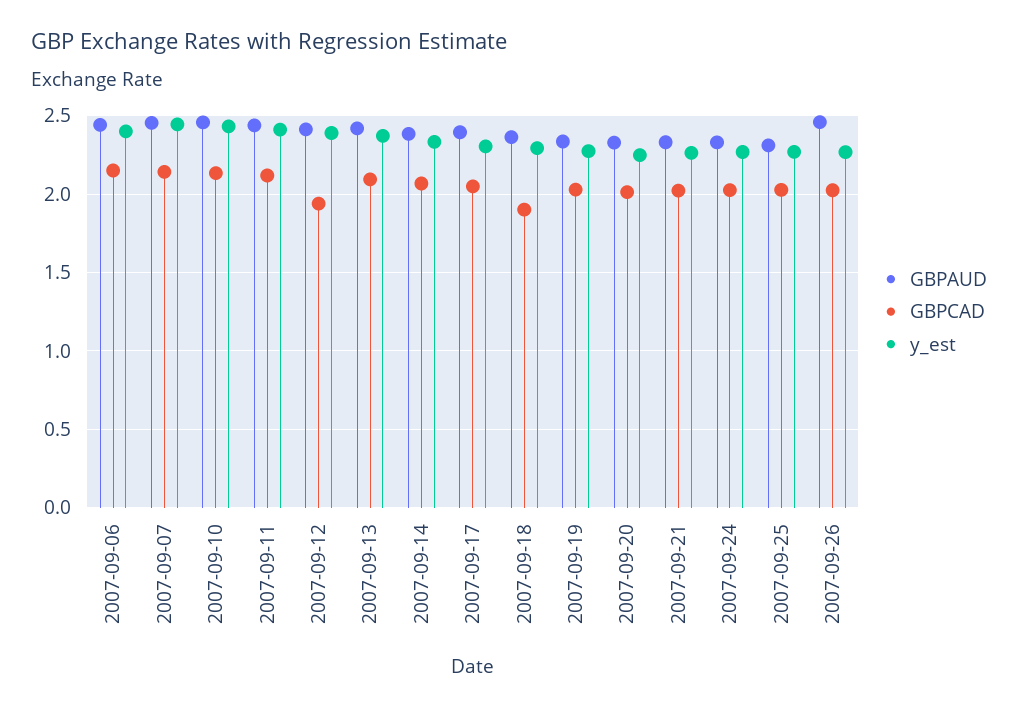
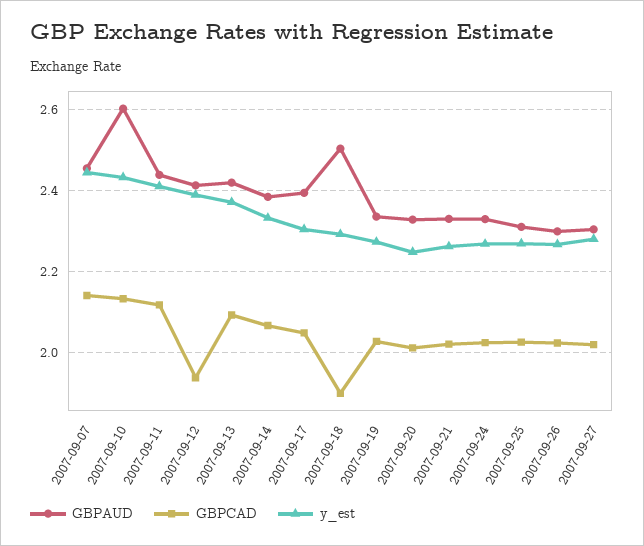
GBPAUD, 2007-09-06: 2.45 -> none
GBPCAD, 2007-09-06: 2.15 -> none
y_est, 2007-09-06: 2.4 -> none
GBPAUD, 2007-09-10: 2.45 -> 2.6
GBPAUD, 2007-09-18: 2.35 -> 2.5
GBPAUD, 2007-09-26: 2.45 -> 2.3
GBPAUD, 2007-09-27: none -> 2.3
GBPCAD, 2007-09-27: none -> 2.02
y_est, 2007-09-27: none -> 2.28

